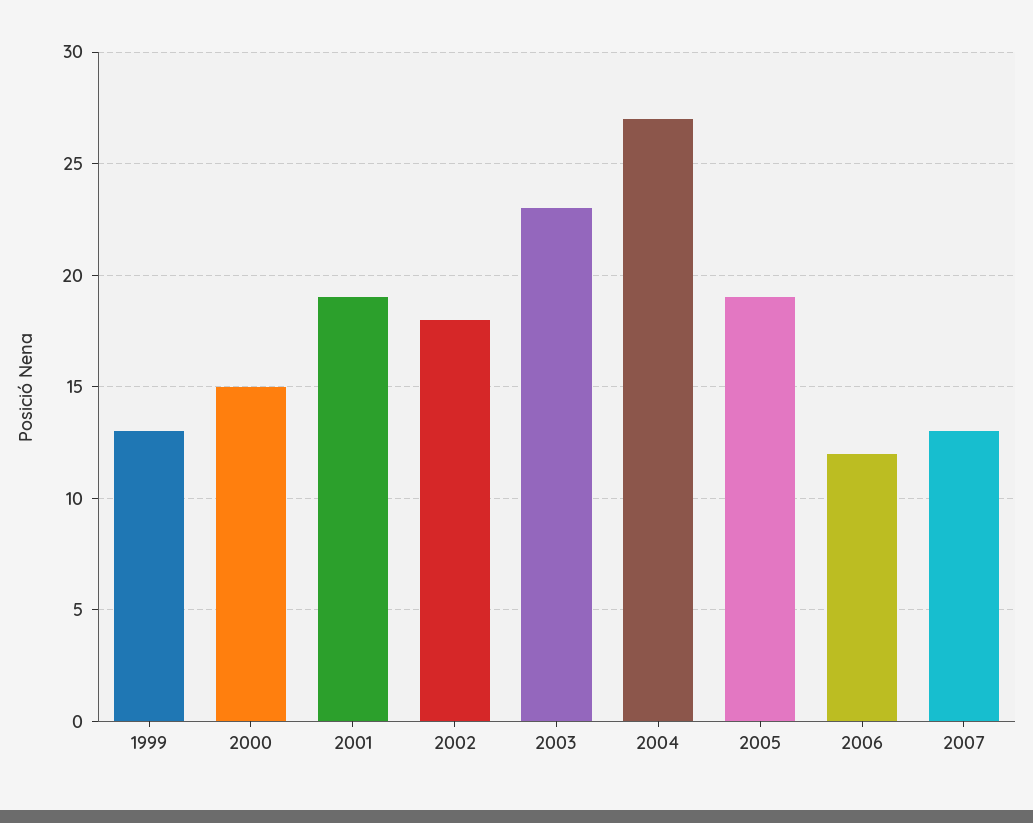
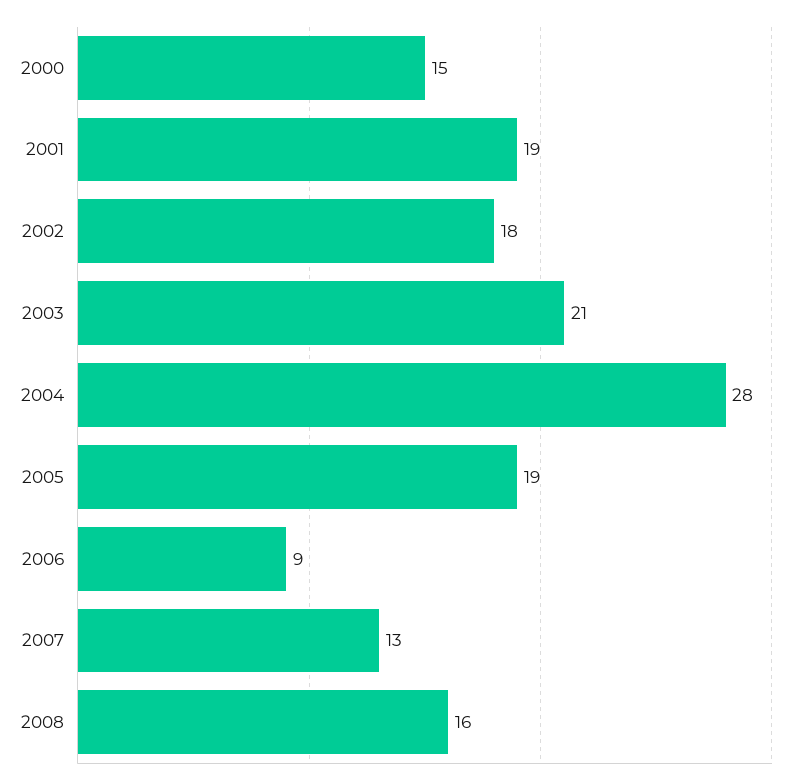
1999: 13 -> none
2003: 23 -> 21
2004: 27 -> 28
2006: 12 -> 9
2008: none -> 16

